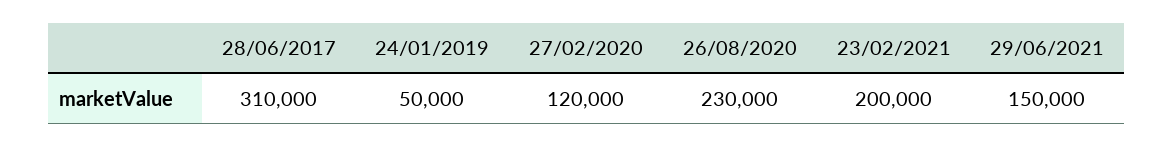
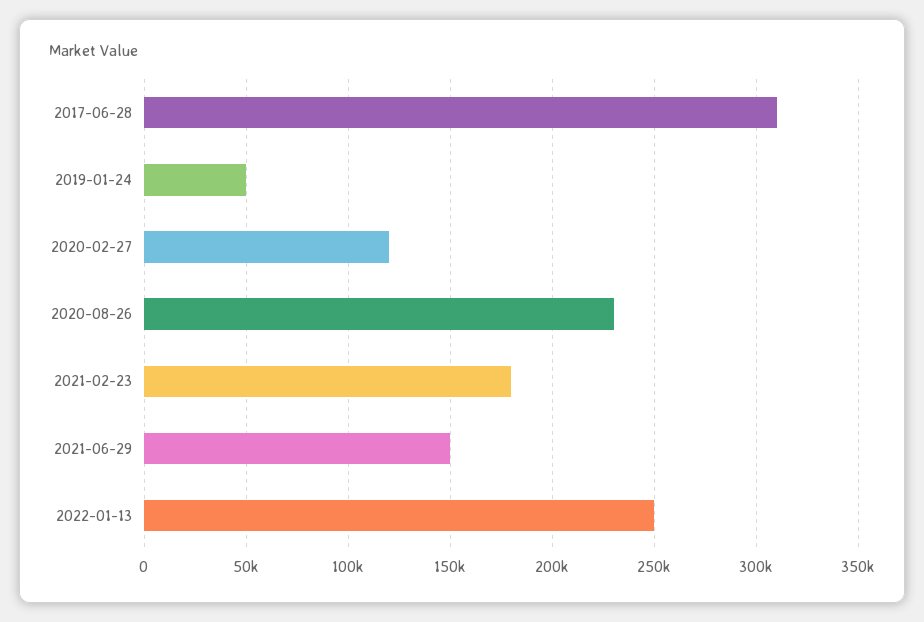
23/02/2021: 200000 -> 180000
2022-01-13: none -> 250000

